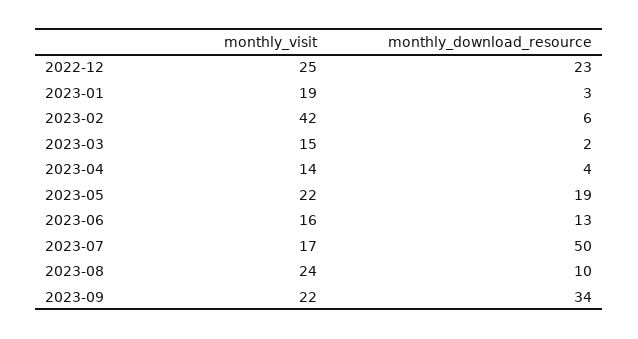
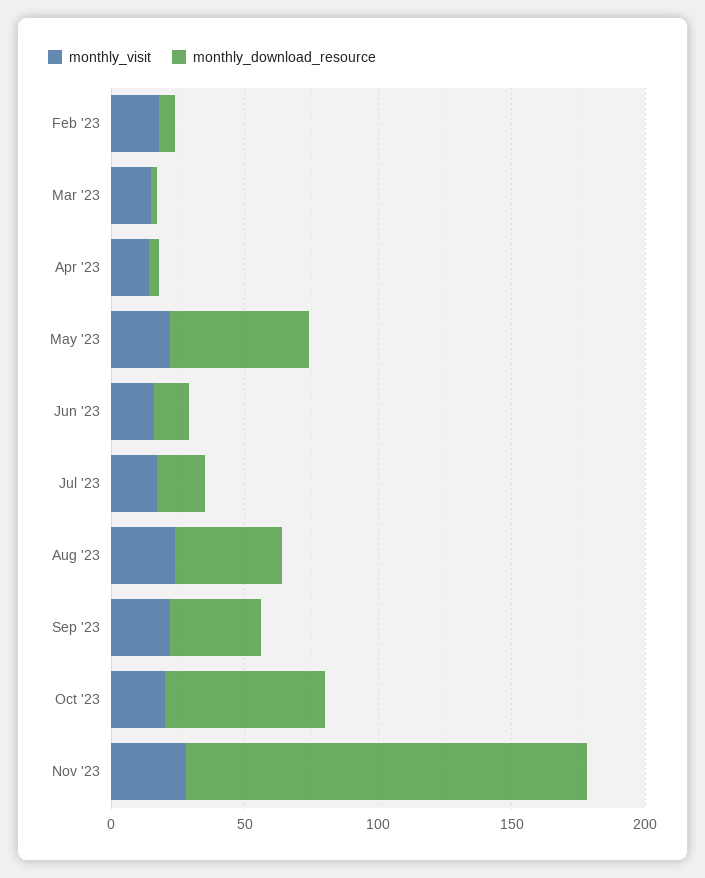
monthly_visit, 2022-12: 25 -> none
monthly_download_resource, 2022-12: 23 -> none
monthly_visit, 2023-01: 19 -> none
monthly_download_resource, 2023-01: 3 -> none
monthly_visit, 2023-02: 42 -> 20
monthly_download_resource, 2023-05: 19 -> 50
monthly_download_resource, 2023-07: 50 -> 20
monthly_download_resource, 2023-08: 10 -> 40
monthly_visit, Oct '23: none -> 20
monthly_download_resource, Oct '23: none -> 60
monthly_visit, Nov '23: none -> 30
monthly_download_resource, Nov '23: none -> 150

